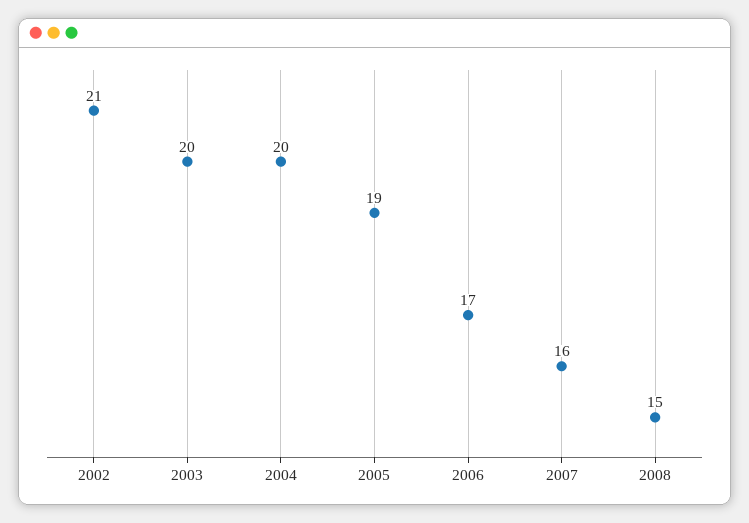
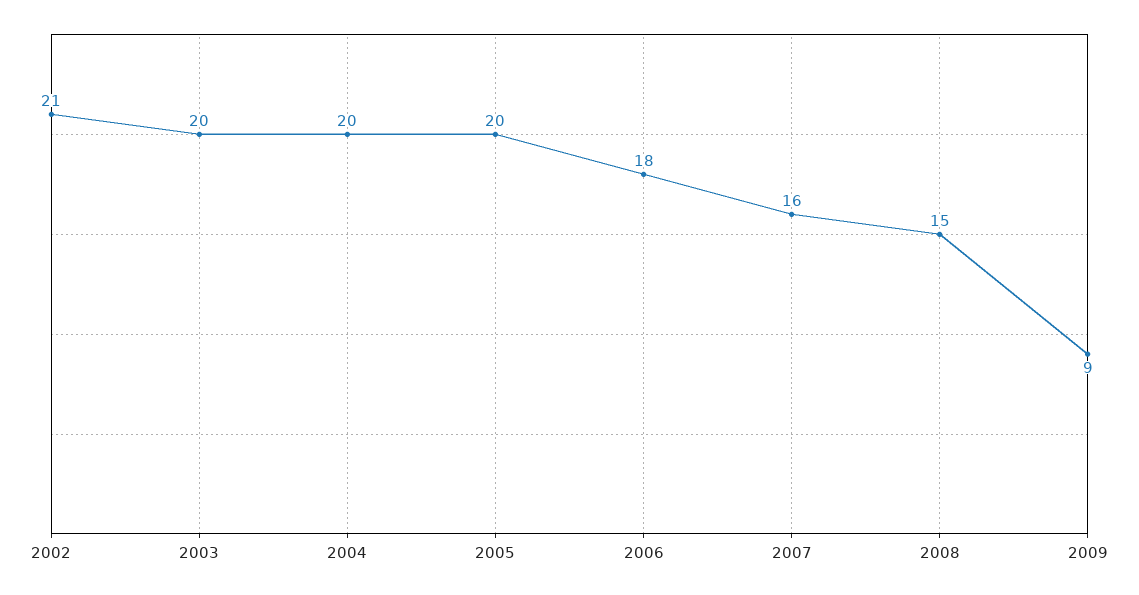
2005: 19 -> 20
2006: 17 -> 18
2009: none -> 9

